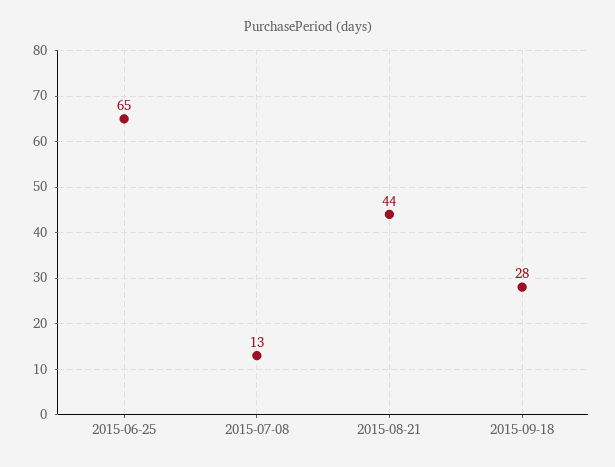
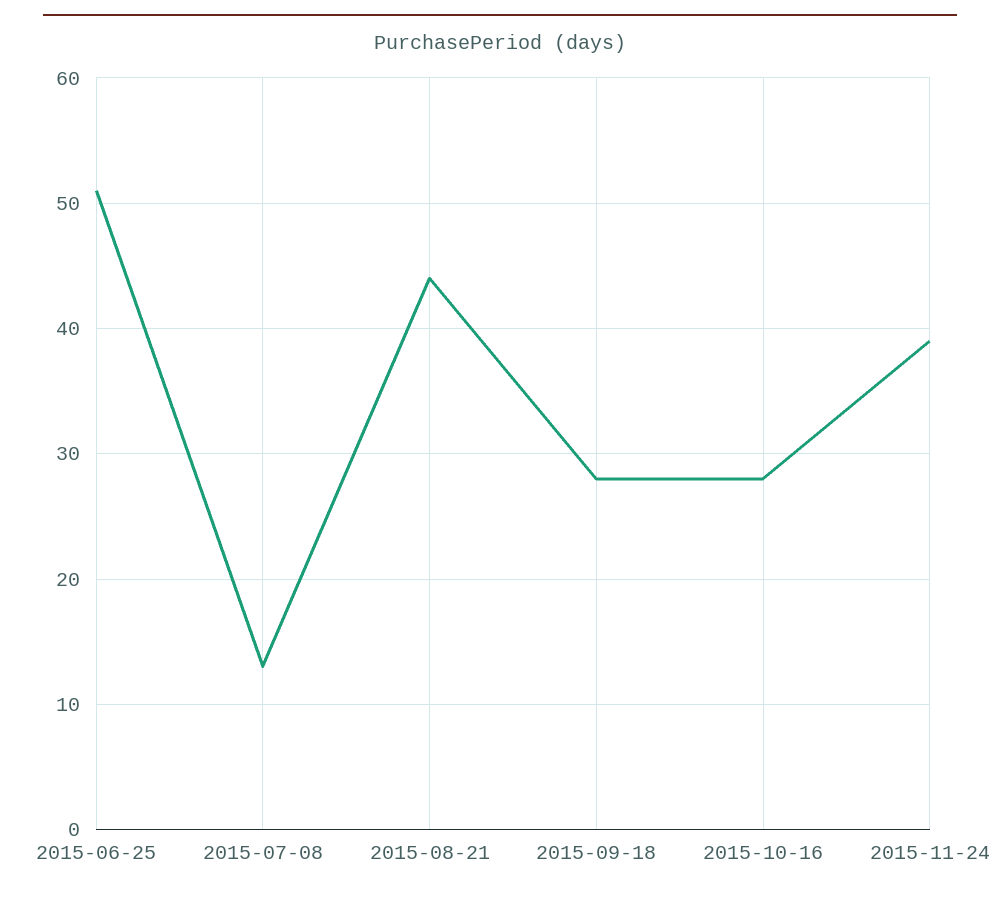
2015-06-25: 65 -> 51
2015-10-16: none -> 28
2015-11-24: none -> 39

